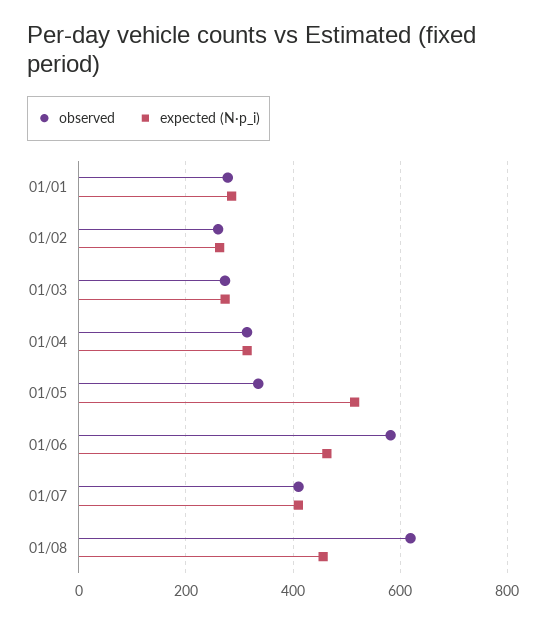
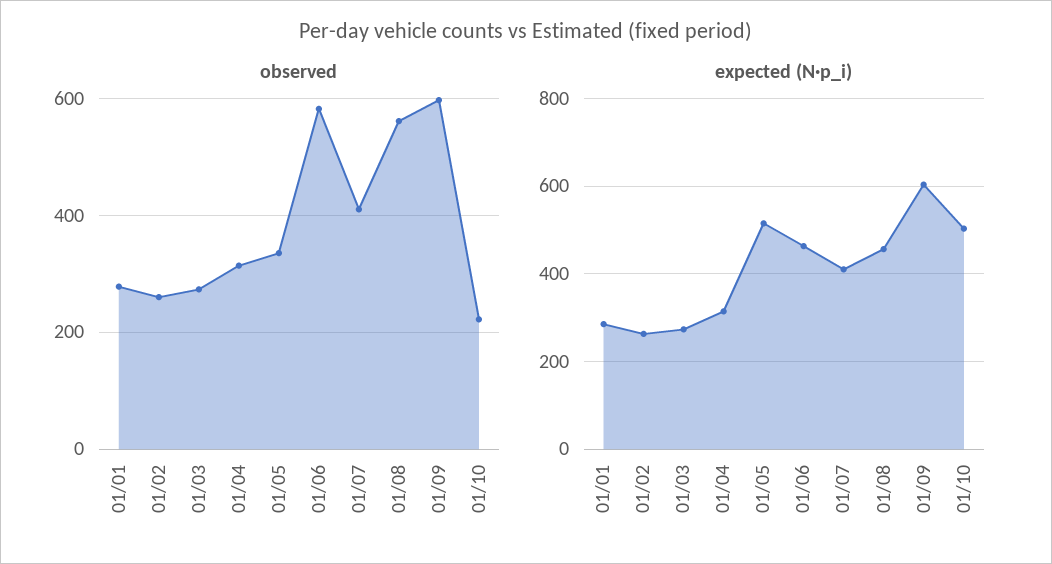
observed, 01/08: 620 -> 560
observed, 01/09: none -> 600
observed, 01/10: none -> 220
expected (N·p_i), 01/09: none -> 600
expected (N·p_i), 01/10: none -> 500

